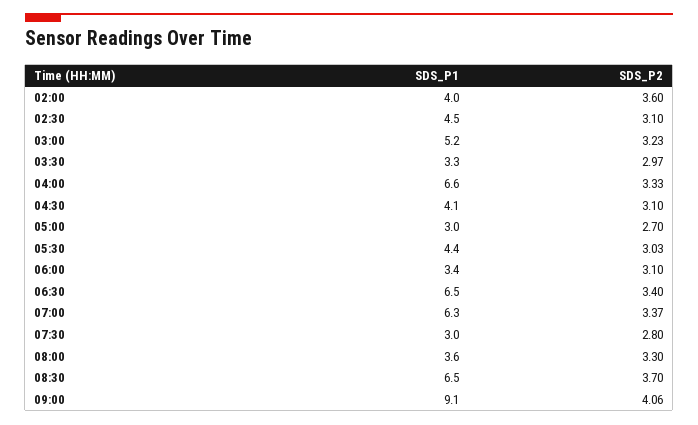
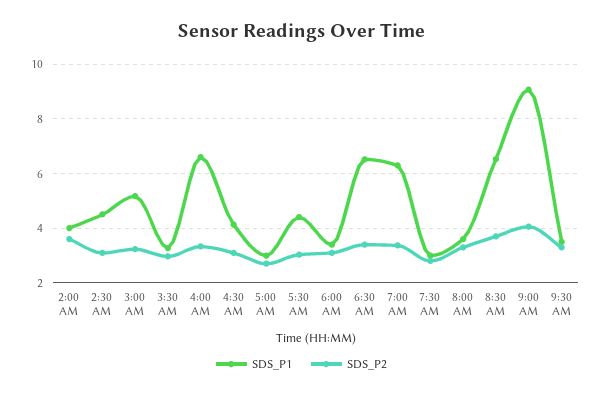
SDS_P1, 9:30 AM: none -> 3.5
SDS_P2, 9:30 AM: none -> 3.25

